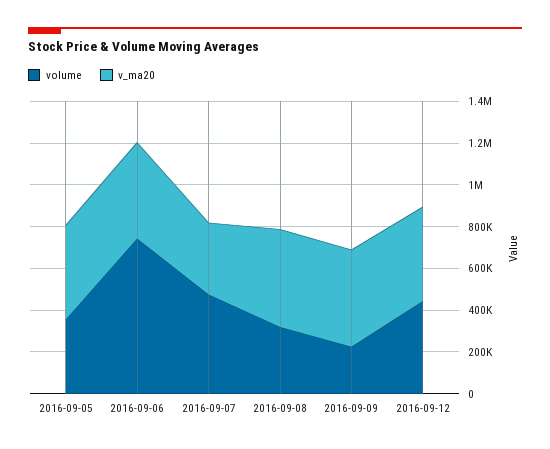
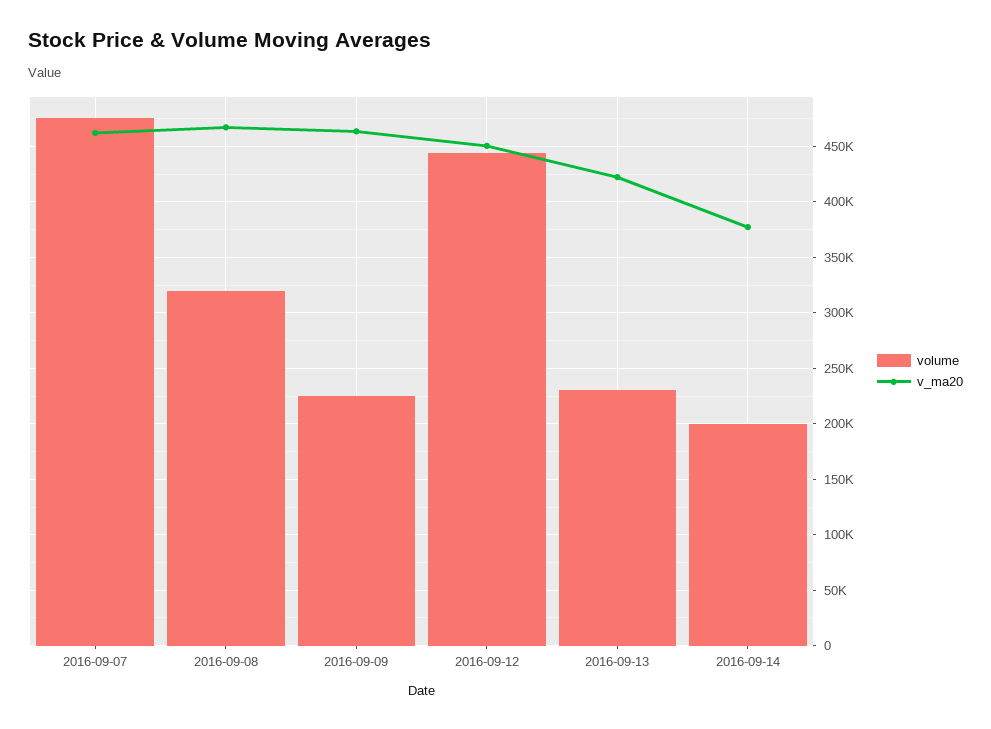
volume, 2016-09-05: 350000 -> none
v_ma20, 2016-09-05: 450000 -> none
volume, 2016-09-06: 750000 -> none
v_ma20, 2016-09-06: 450000 -> none
v_ma20, 2016-09-07: 350000 -> 460000
volume, 2016-09-13: none -> 230000
v_ma20, 2016-09-13: none -> 420000
volume, 2016-09-14: none -> 200000
v_ma20, 2016-09-14: none -> 380000

